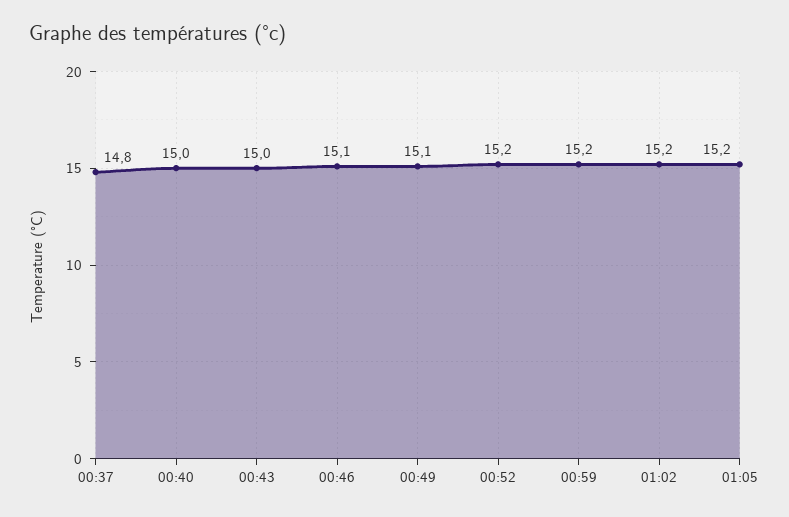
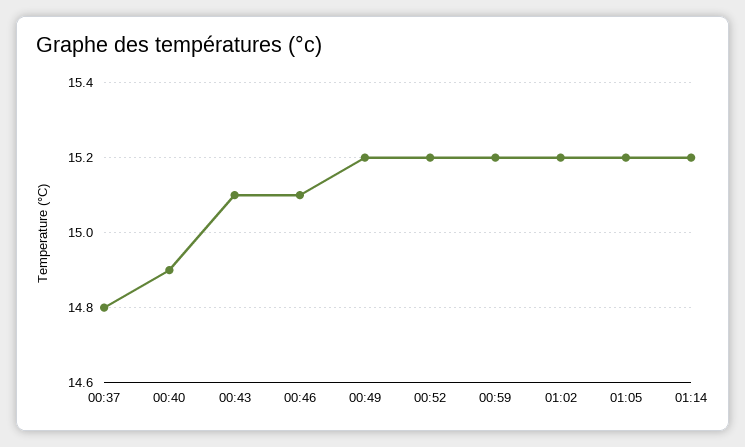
00:40: 15 -> 14.9
00:43: 15 -> 15.1
00:49: 15.1 -> 15.2
01:14: none -> 15.2

